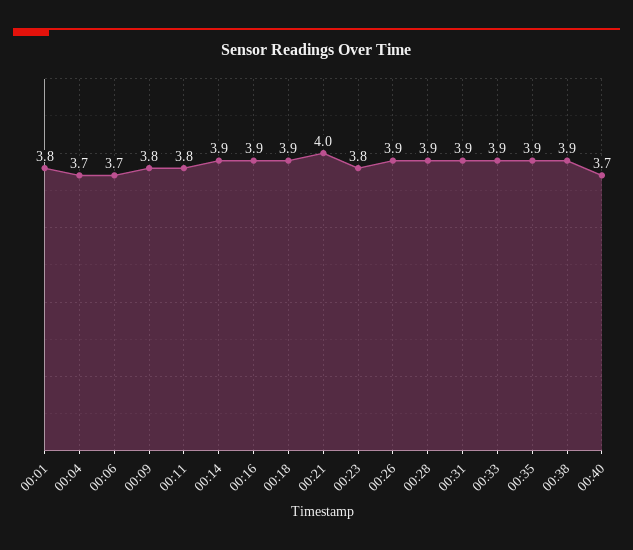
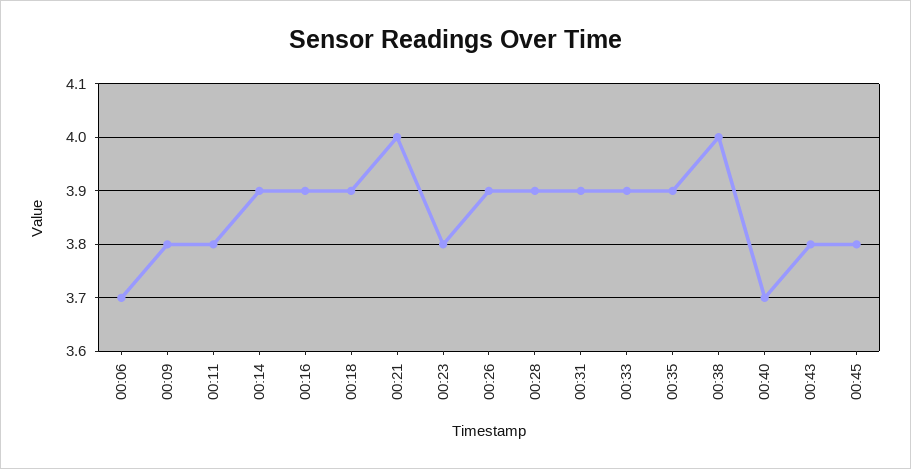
00:01: 3.8 -> none
00:04: 3.7 -> none
00:38: 3.9 -> 4
00:43: none -> 3.8
00:45: none -> 3.8

